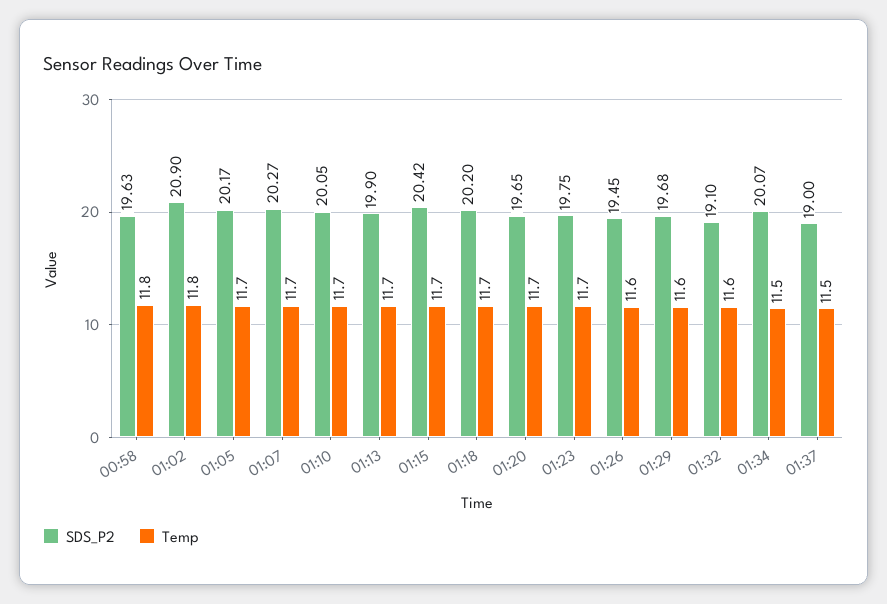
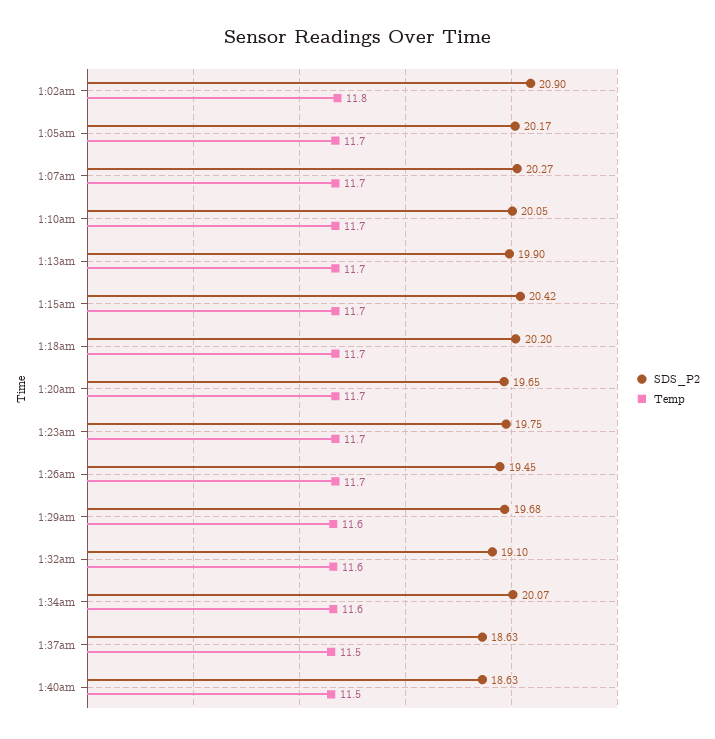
SDS_P2, 00:58: 19.63 -> none
Temp, 00:58: 11.8 -> none
Temp, 01:26: 11.6 -> 11.7
Temp, 01:34: 11.5 -> 11.6
SDS_P2, 01:37: 19 -> 18.63
SDS_P2, 1:40am: none -> 18.63
Temp, 1:40am: none -> 11.5

